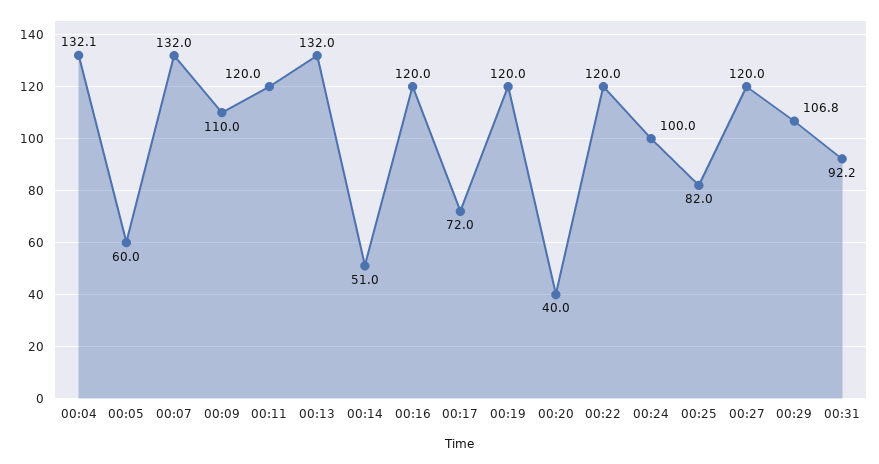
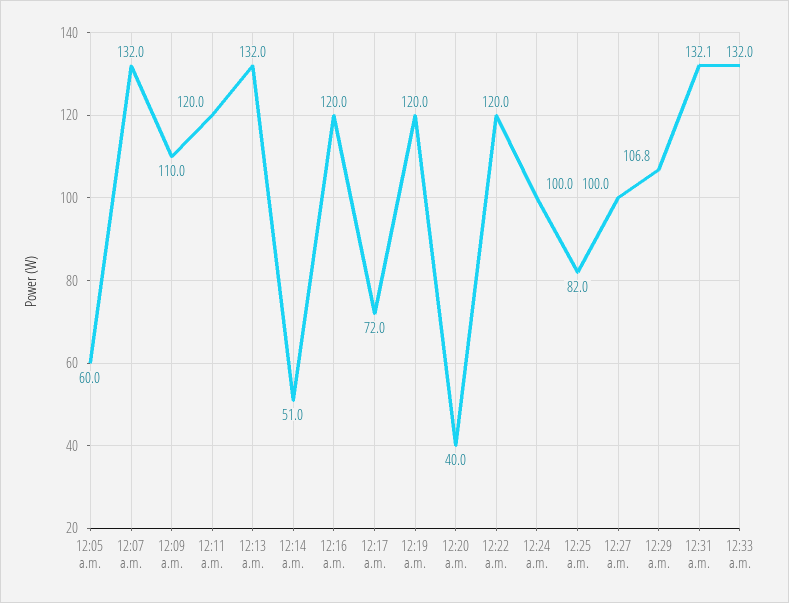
00:04: 132.1 -> none
00:27: 120 -> 100
00:31: 92.2 -> 132.1
12:33 a.m.: none -> 132

